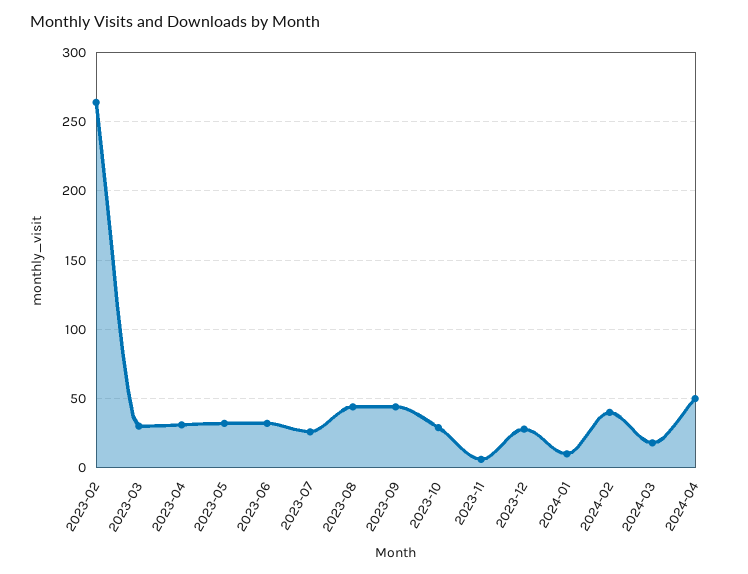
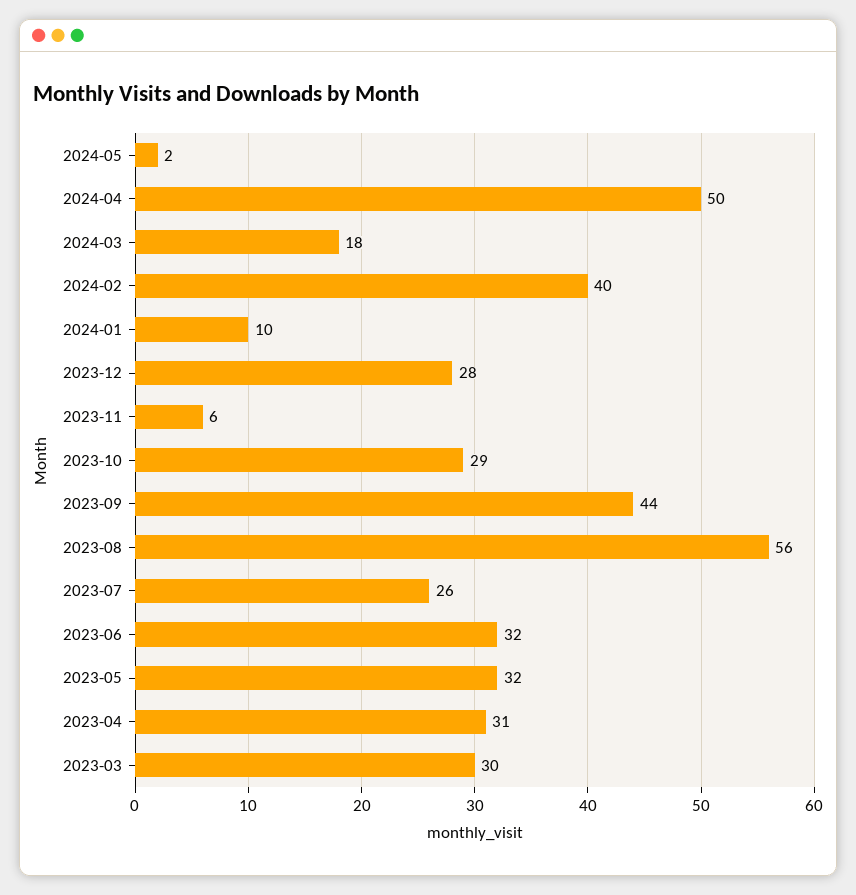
2023-02: 265 -> none
2023-08: 45 -> 56
2024-05: none -> 2

